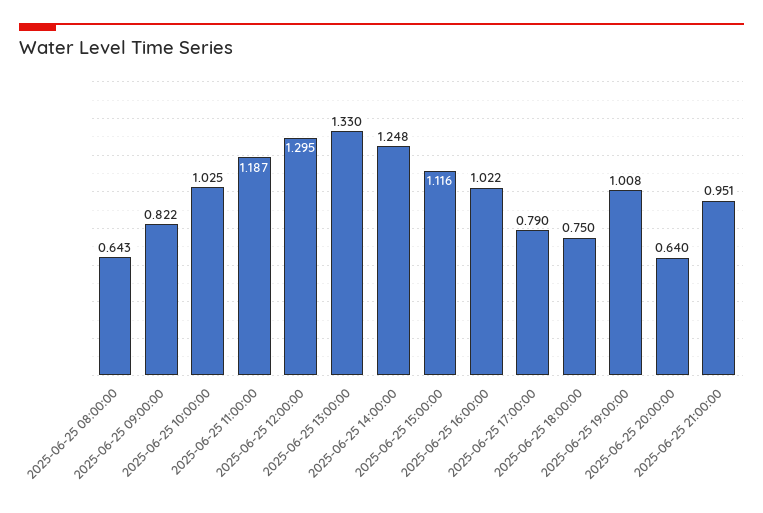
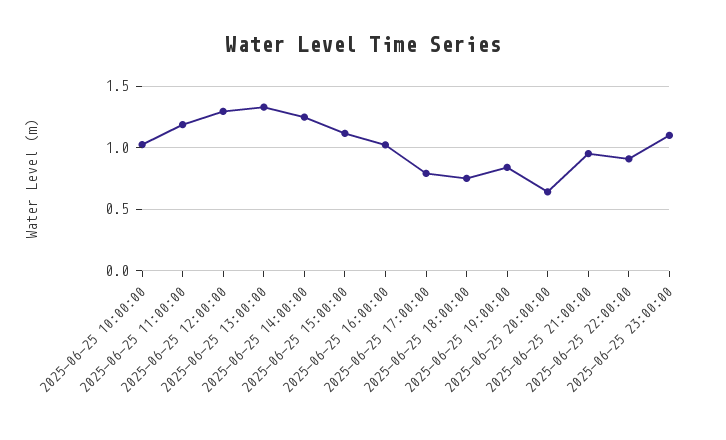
2025-06-25 08:00:00: 0.643 -> none
2025-06-25 09:00:00: 0.822 -> none
2025-06-25 19:00:00: 1.008 -> 0.85
2025-06-25 22:00:00: none -> 0.9
2025-06-25 23:00:00: none -> 1.1

